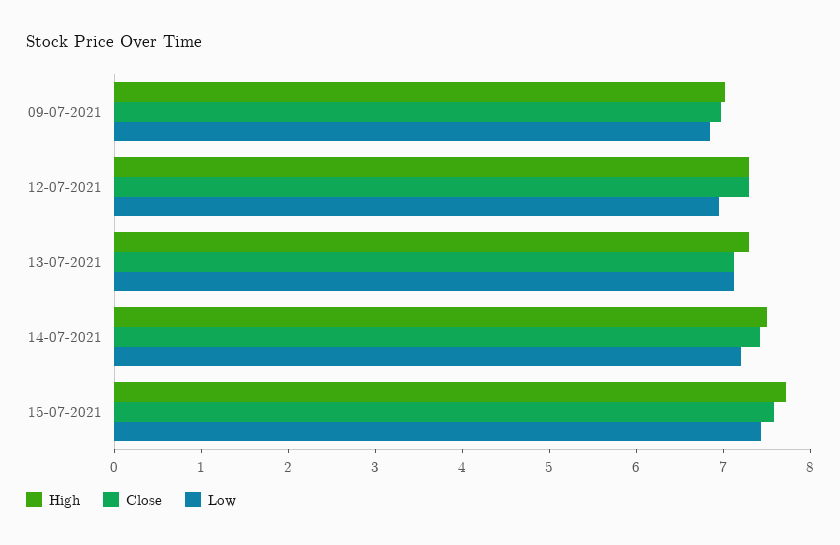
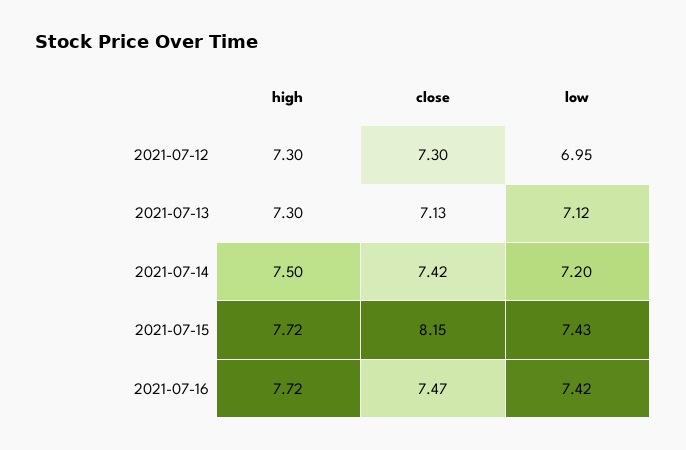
High, 09-07-2021: 7 -> none
Close, 09-07-2021: 7 -> none
Low, 09-07-2021: 6.8 -> none
Close, 15-07-2021: 7.6 -> 8.15
High, 2021-07-16: none -> 7.72
Close, 2021-07-16: none -> 7.47
Low, 2021-07-16: none -> 7.42

